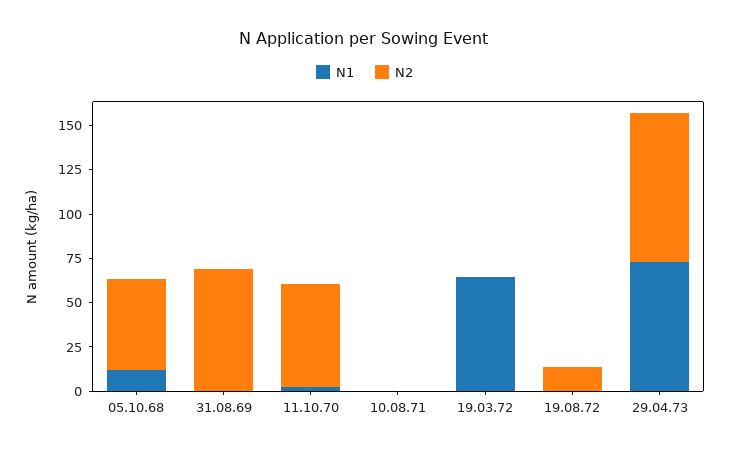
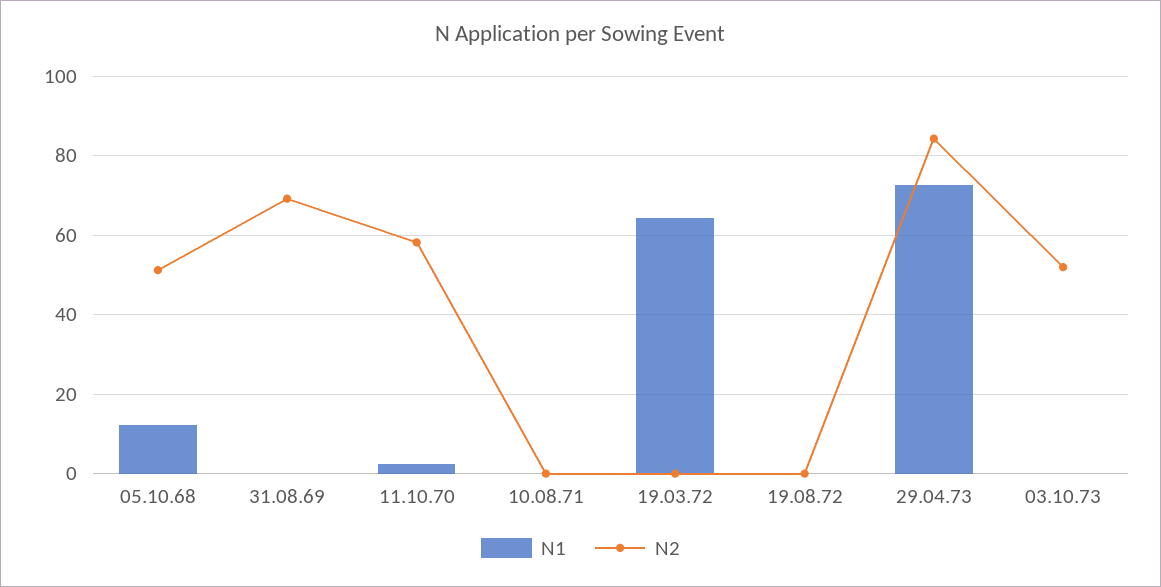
N2, 19.08.72: 15 -> 0
N1, 03.10.73: none -> 0
N2, 03.10.73: none -> 52

